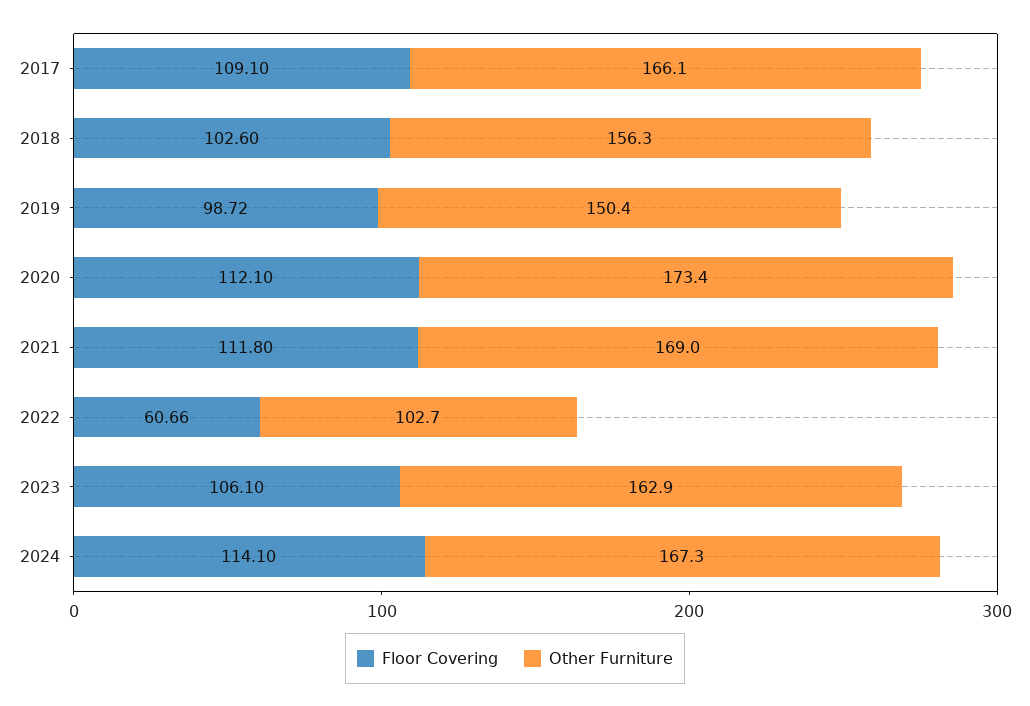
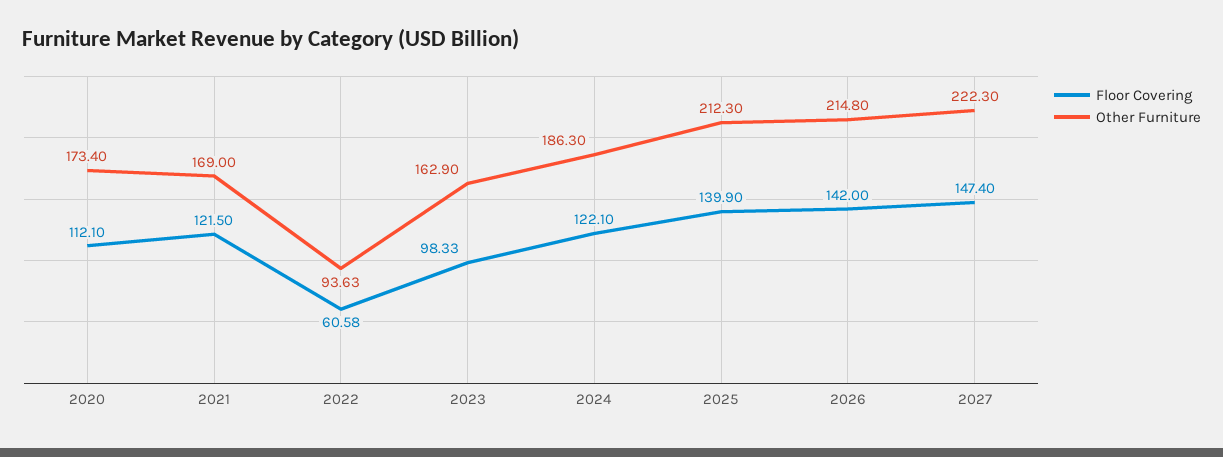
Floor Covering, 2017: 109.1 -> none
Other Furniture, 2017: 166.1 -> none
Floor Covering, 2018: 102.6 -> none
Other Furniture, 2018: 156.3 -> none
Floor Covering, 2019: 98.72 -> none
Other Furniture, 2019: 150.4 -> none
Floor Covering, 2021: 111.8 -> 121.5
Floor Covering, 2022: 60.66 -> 60.58
Other Furniture, 2022: 102.7 -> 93.63
Floor Covering, 2023: 106.1 -> 98.33
Floor Covering, 2024: 114.1 -> 122.1
Other Furniture, 2024: 167.3 -> 186.3
Floor Covering, 2025: none -> 139.9
Other Furniture, 2025: none -> 212.3
Floor Covering, 2026: none -> 142
Other Furniture, 2026: none -> 214.8
Floor Covering, 2027: none -> 147.4
Other Furniture, 2027: none -> 222.3

